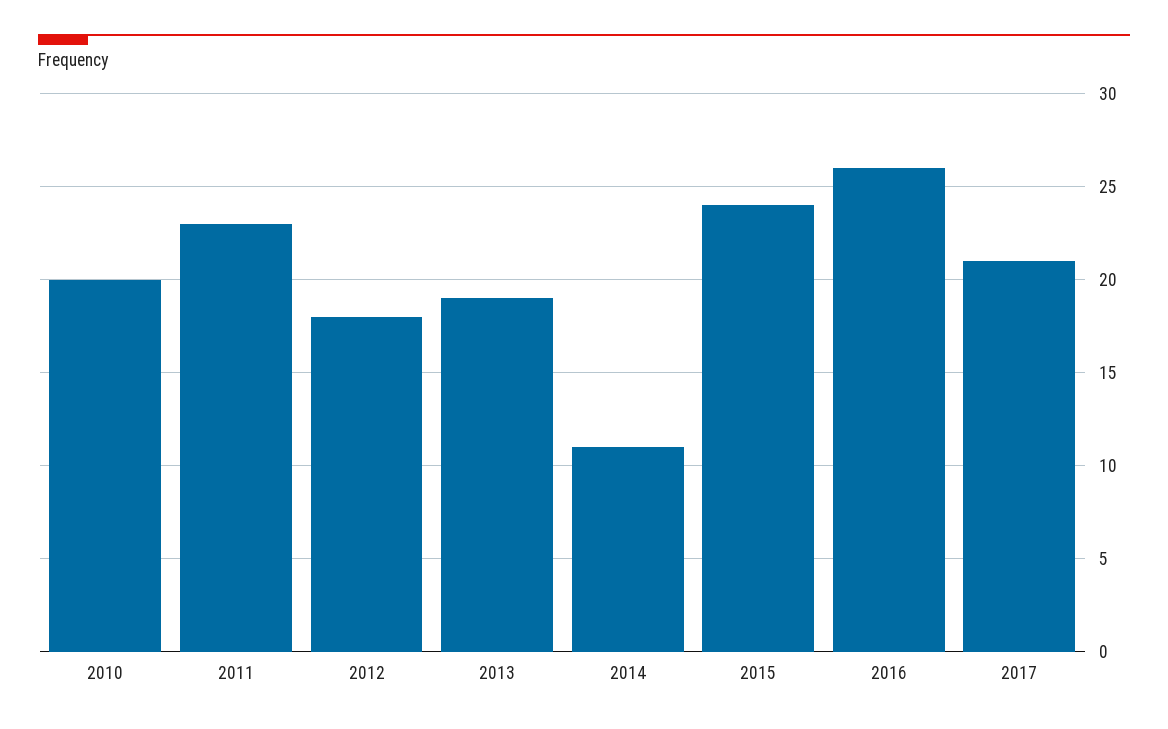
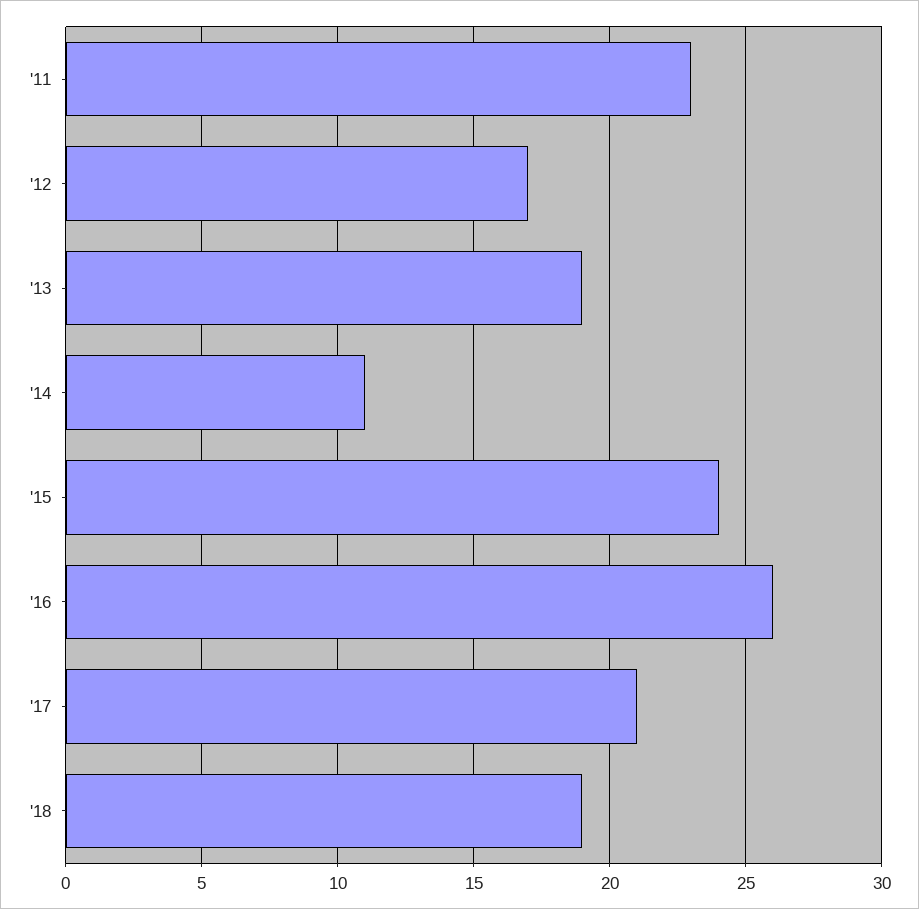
2010: 20 -> none
2012: 18 -> 17
'18: none -> 19

